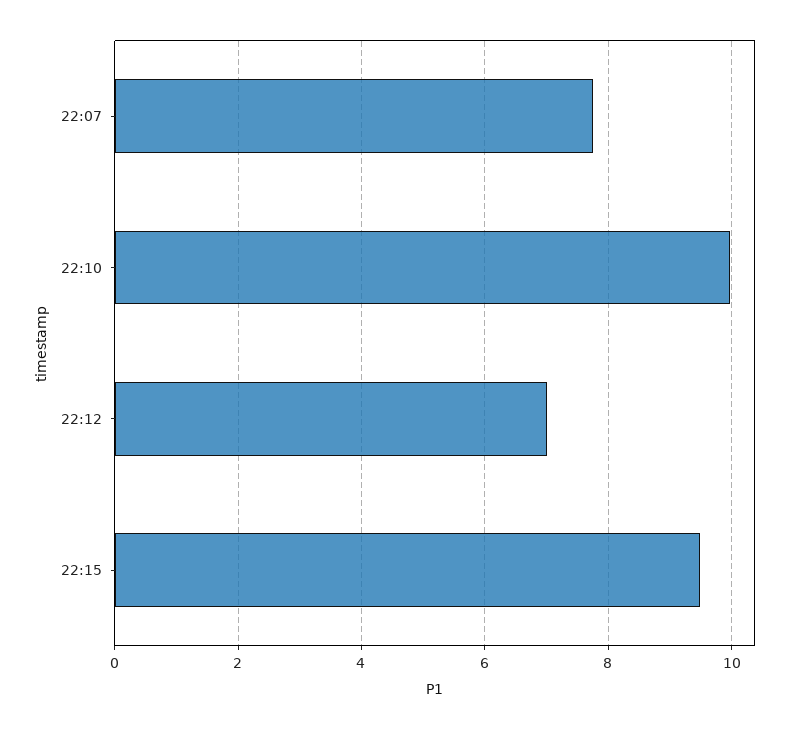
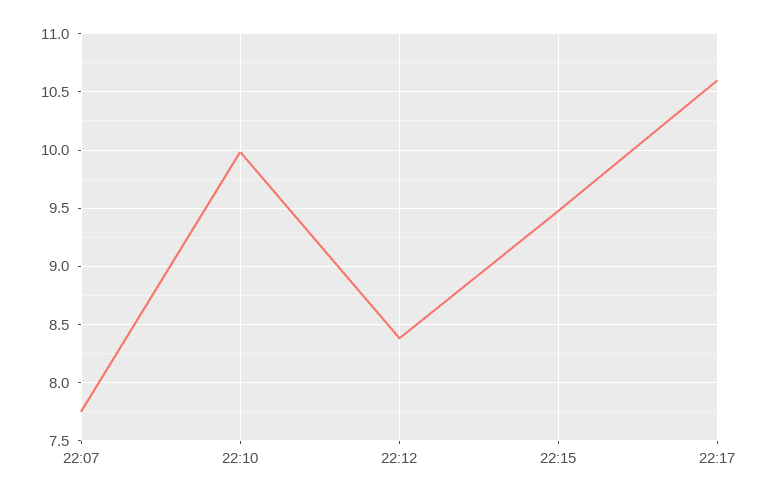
22:12: 7 -> 8.4
22:17: none -> 10.6

